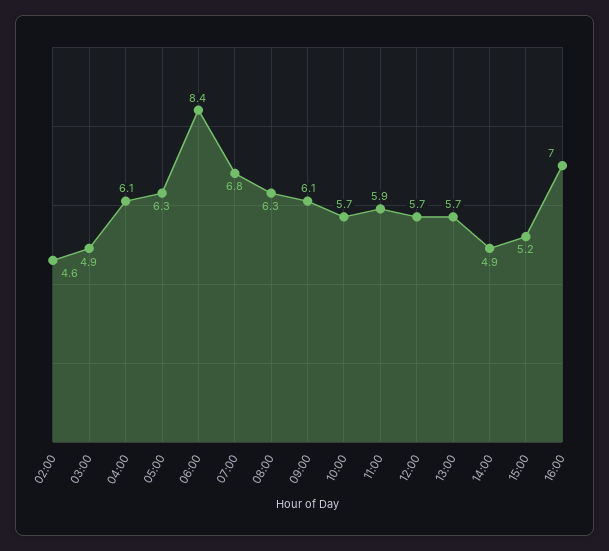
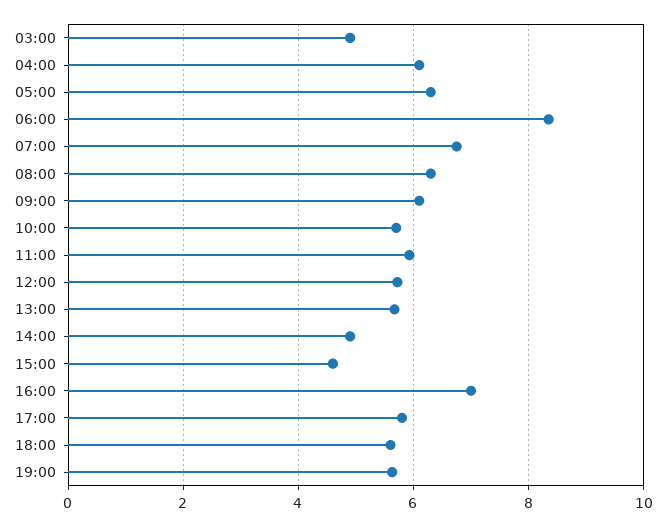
02:00: 4.6 -> none
15:00: 5.2 -> 4.6
17:00: none -> 5.8
18:00: none -> 5.6
19:00: none -> 5.6

